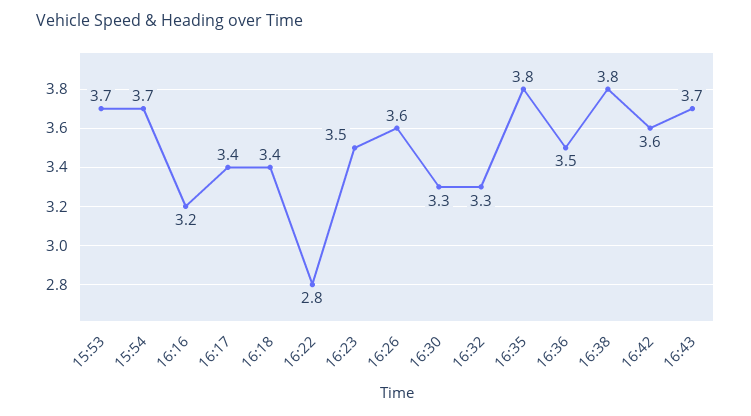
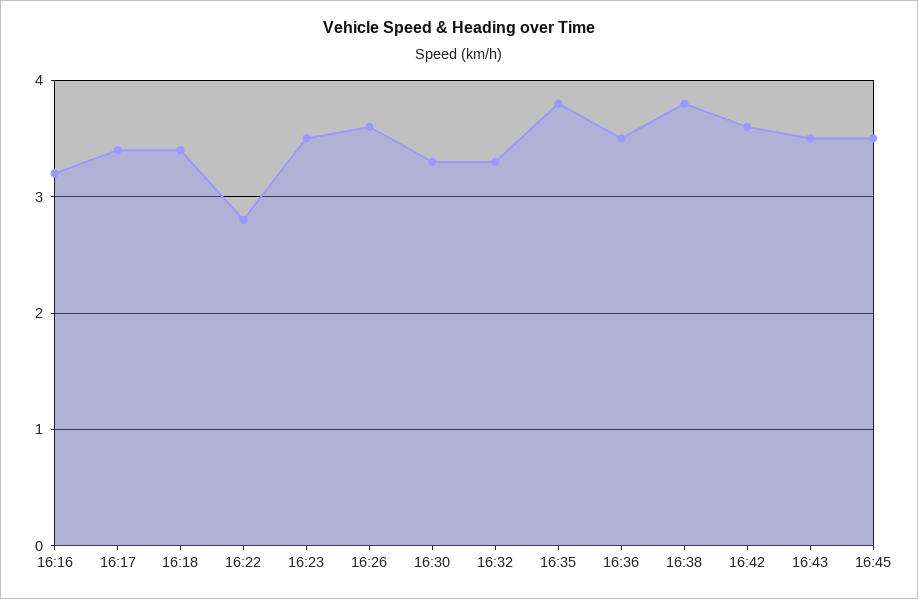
15:53: 3.7 -> none
15:54: 3.7 -> none
16:43: 3.7 -> 3.5
16:45: none -> 3.5

